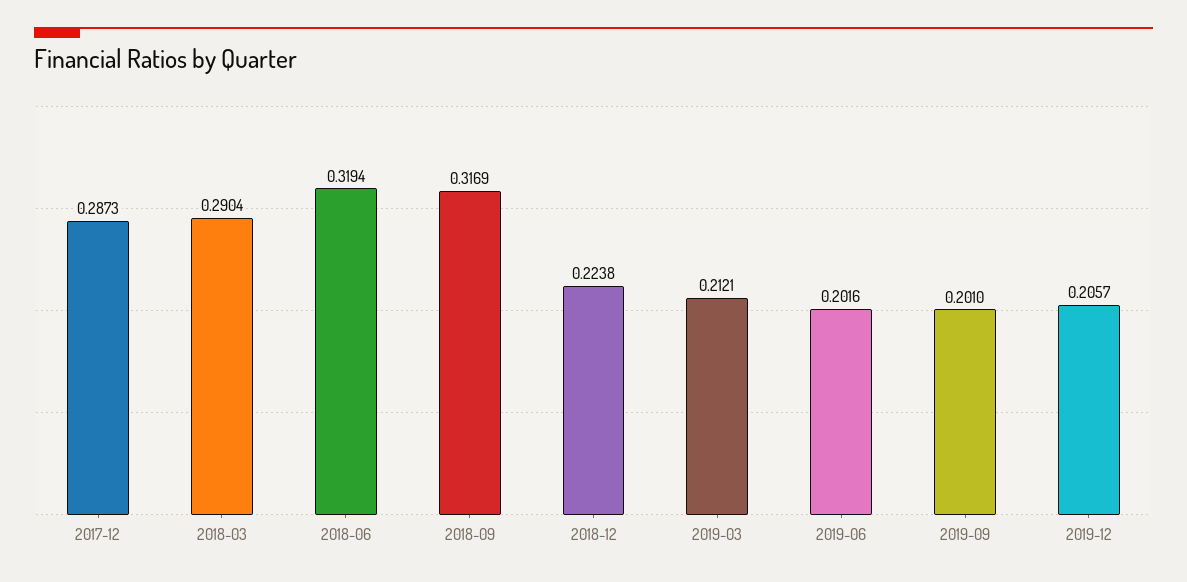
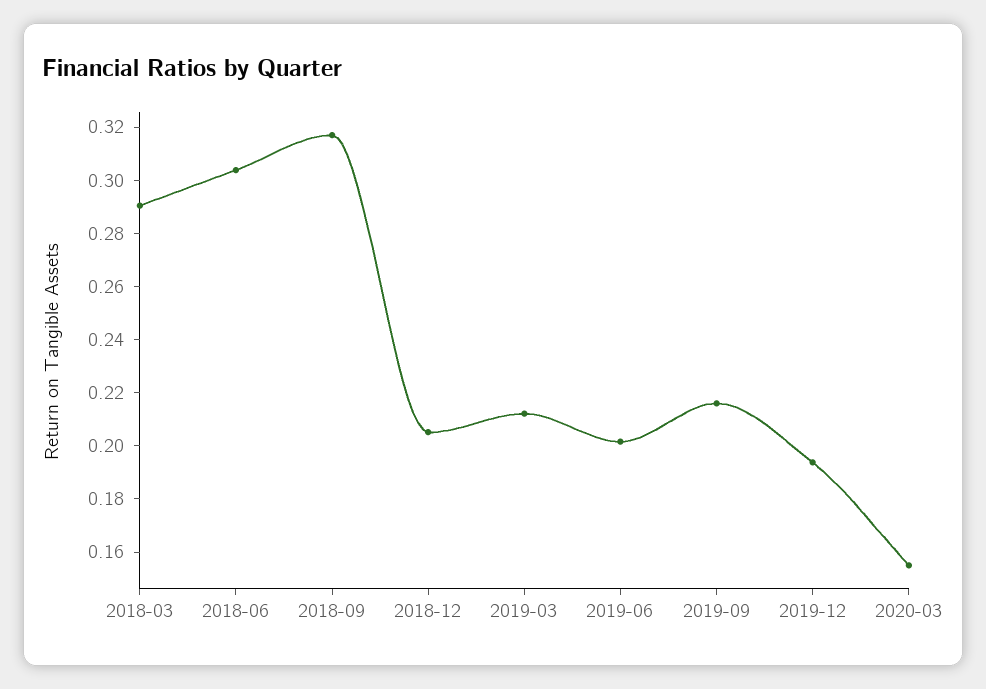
2017-12: 0.2873 -> none
2018-06: 0.3194 -> 0.305
2018-12: 0.2238 -> 0.205
2019-09: 0.201 -> 0.215
2019-12: 0.2057 -> 0.195
2020-03: none -> 0.155

